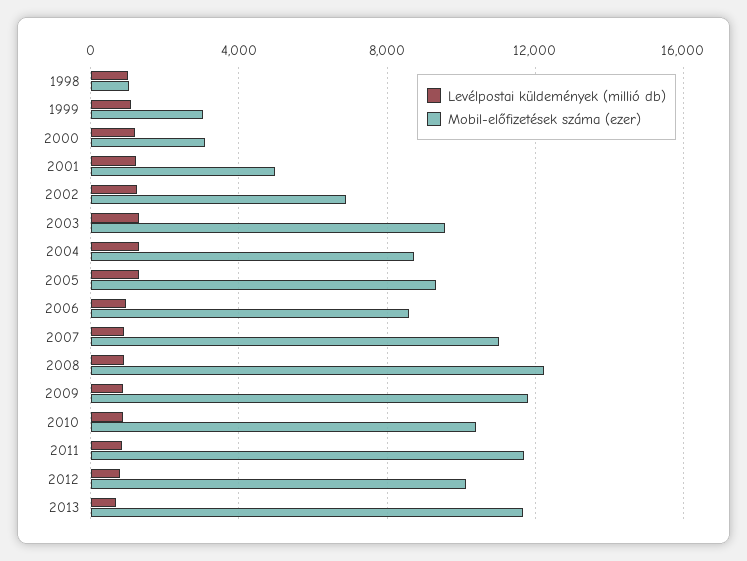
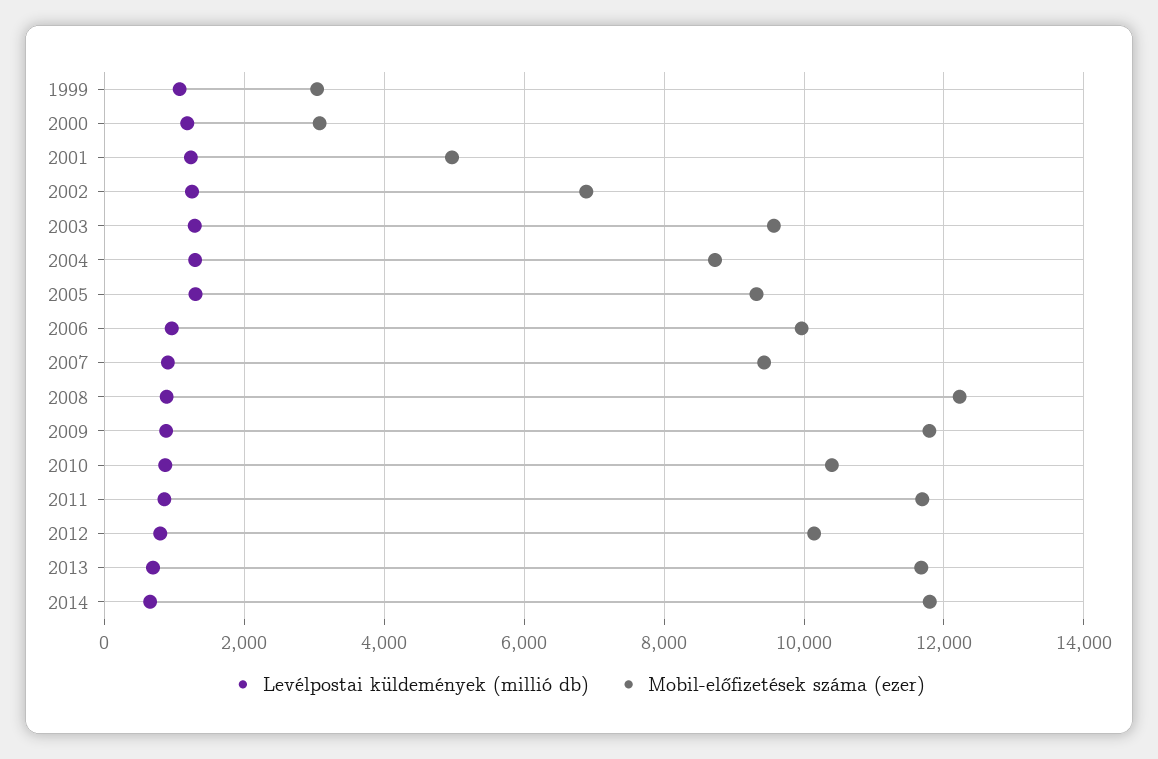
Levélpostai küldemények (millió db), 1998: 1000 -> none
Mobil-előfizetések száma (ezer), 1998: 1000 -> none
Mobil-előfizetések száma (ezer), 2006: 8500 -> 10000
Mobil-előfizetések száma (ezer), 2007: 11000 -> 9400
Levélpostai küldemények (millió db), 2014: none -> 600
Mobil-előfizetések száma (ezer), 2014: none -> 11800

